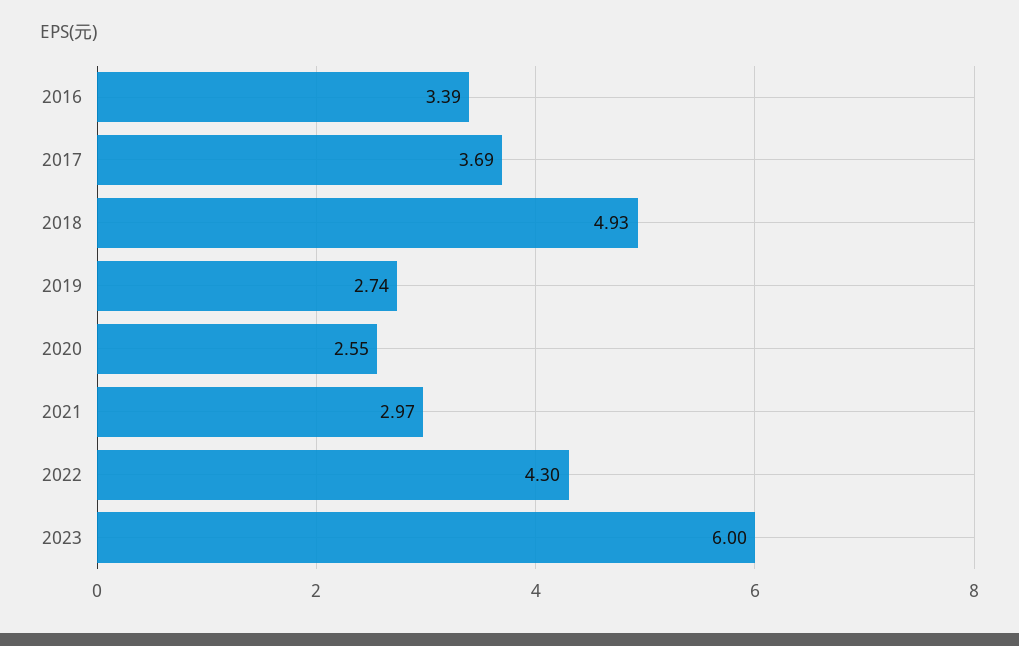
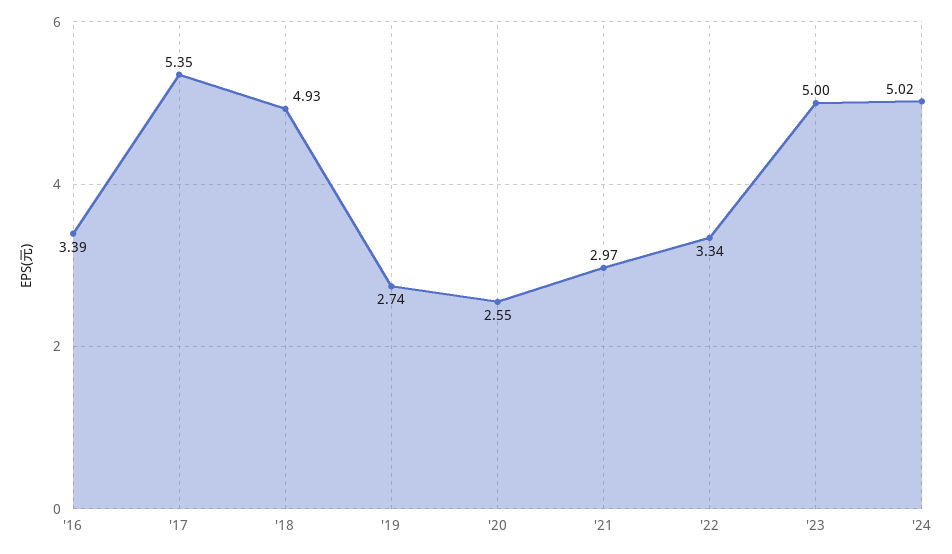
2017: 3.69 -> 5.35
2022: 4.3 -> 3.34
2023: 6 -> 5
'24: none -> 5.02

